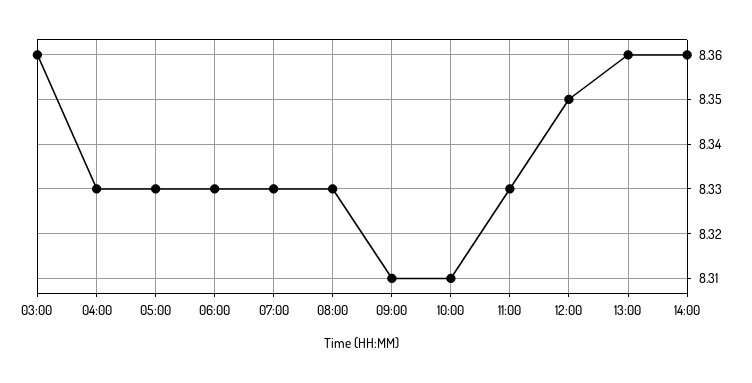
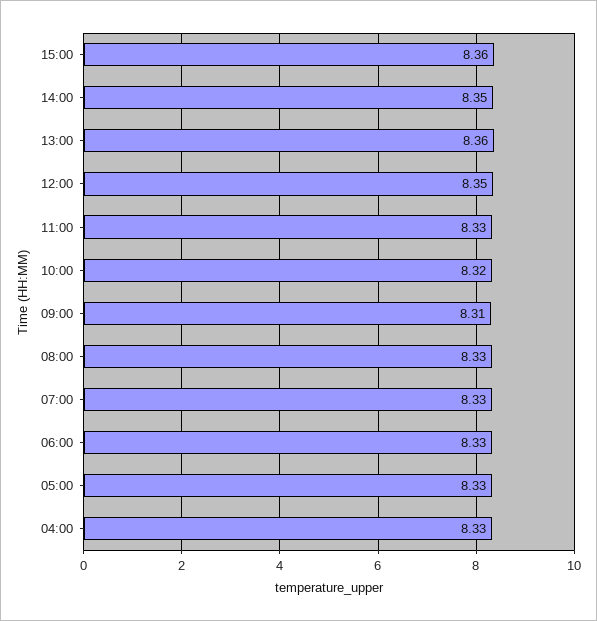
03:00: 8.36 -> none
10:00: 8.31 -> 8.32
14:00: 8.36 -> 8.35
15:00: none -> 8.36

